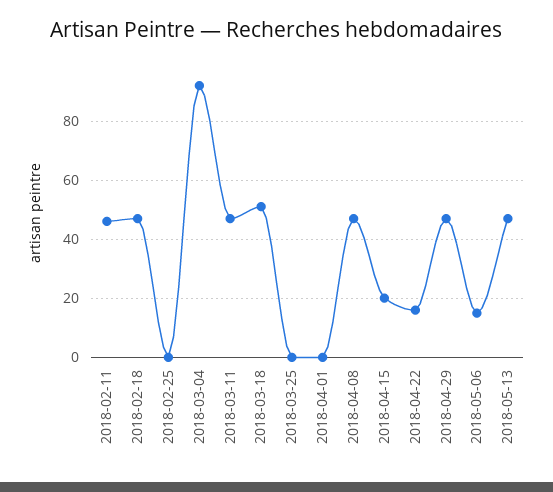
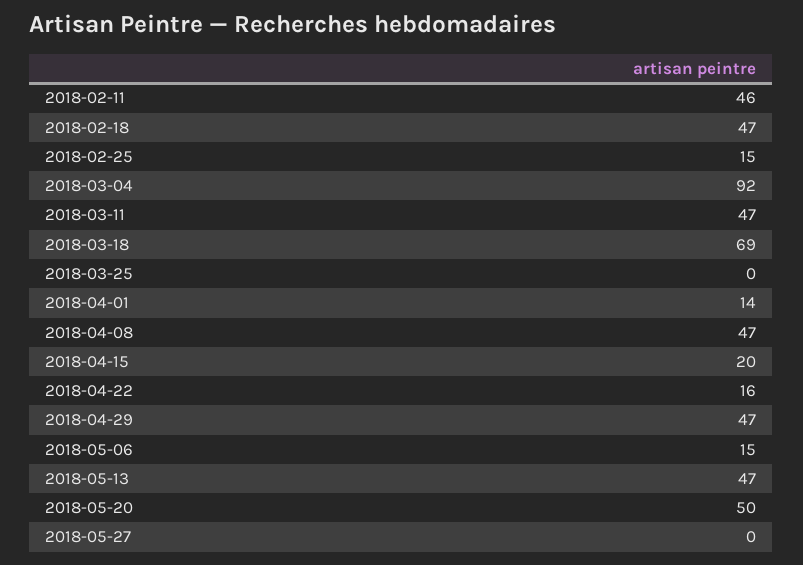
2018-02-25: 0 -> 15
2018-03-18: 50 -> 69
2018-04-01: 0 -> 14
2018-05-20: none -> 50
2018-05-27: none -> 0

